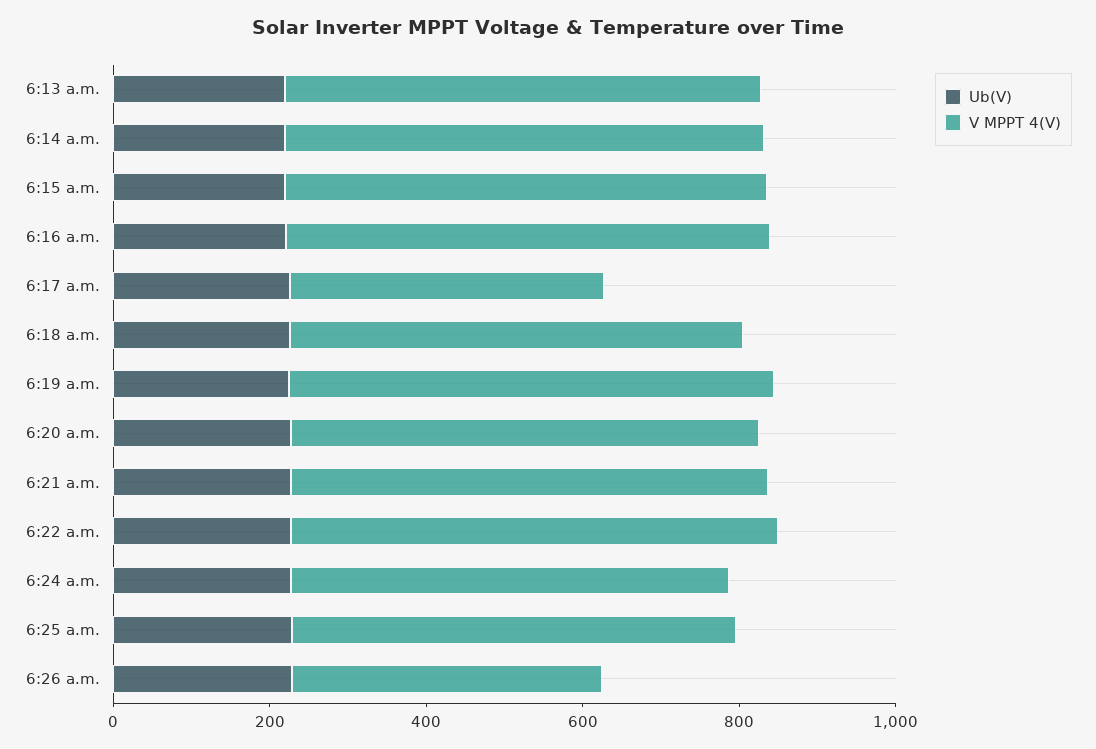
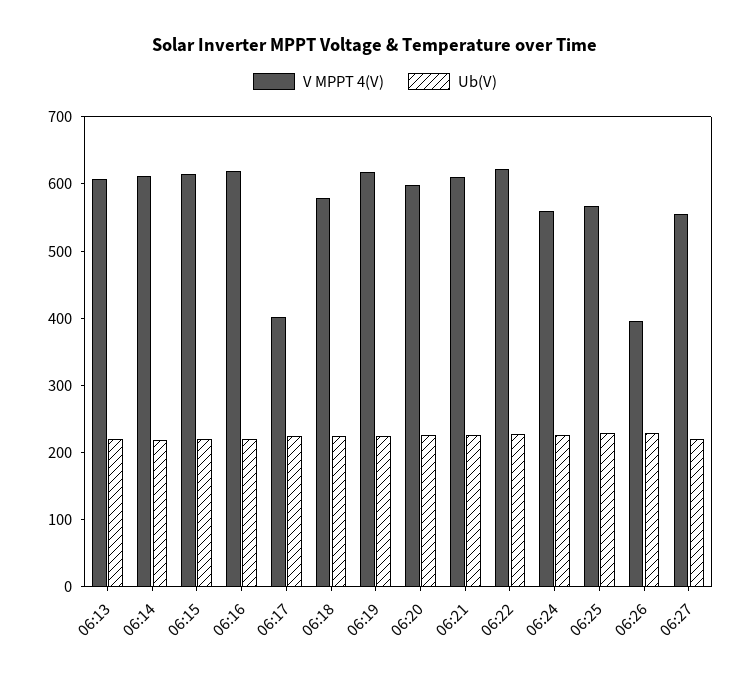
V MPPT 4(V), 06:27: none -> 560
Ub(V), 06:27: none -> 220

